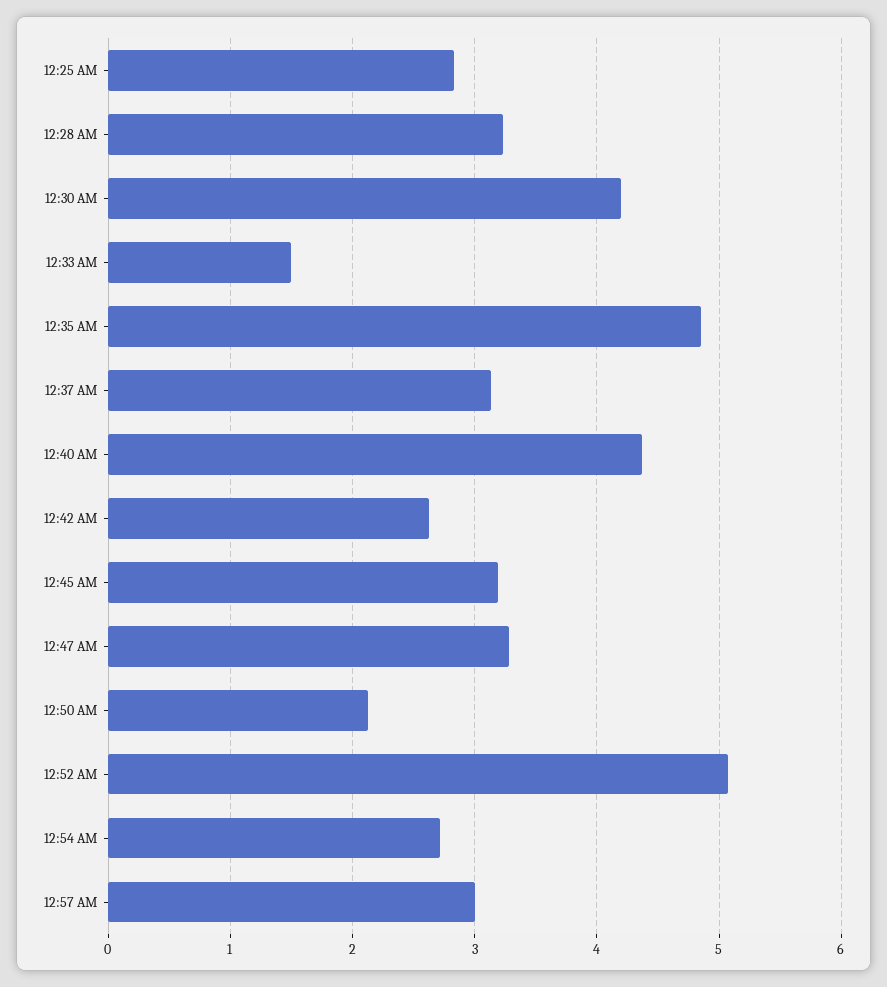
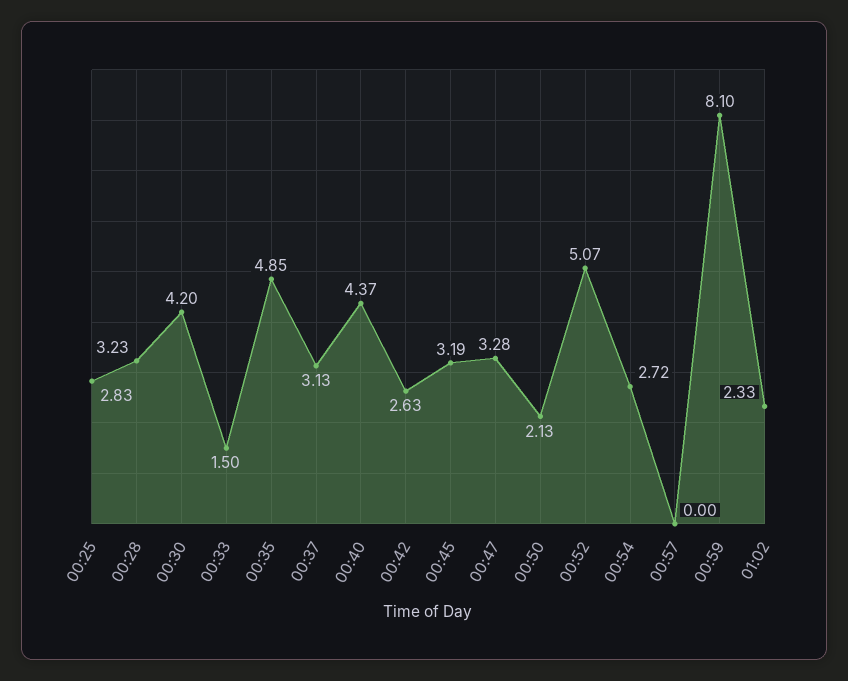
12:57 AM: 3 -> 0
00:59: none -> 8.1
01:02: none -> 2.33

